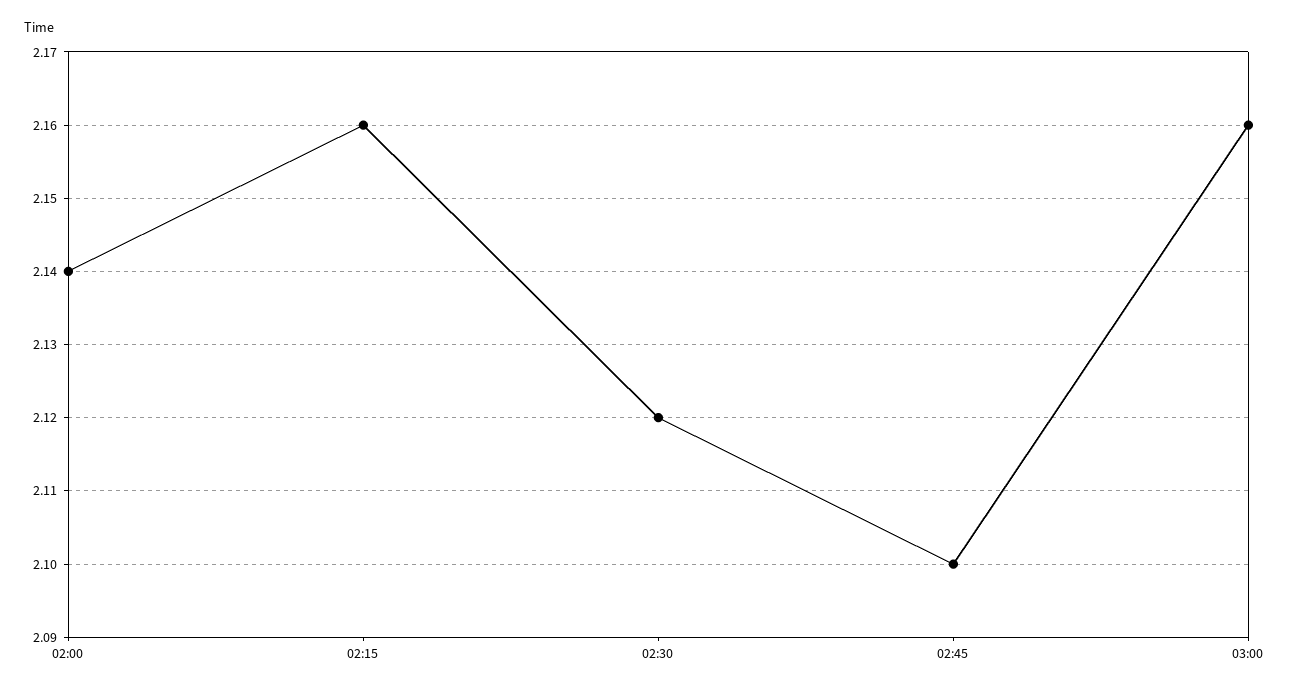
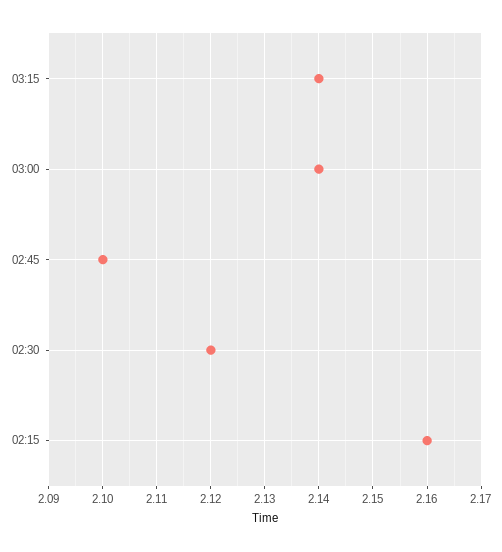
02:00: 2.14 -> none
03:00: 2.16 -> 2.14
03:15: none -> 2.14

